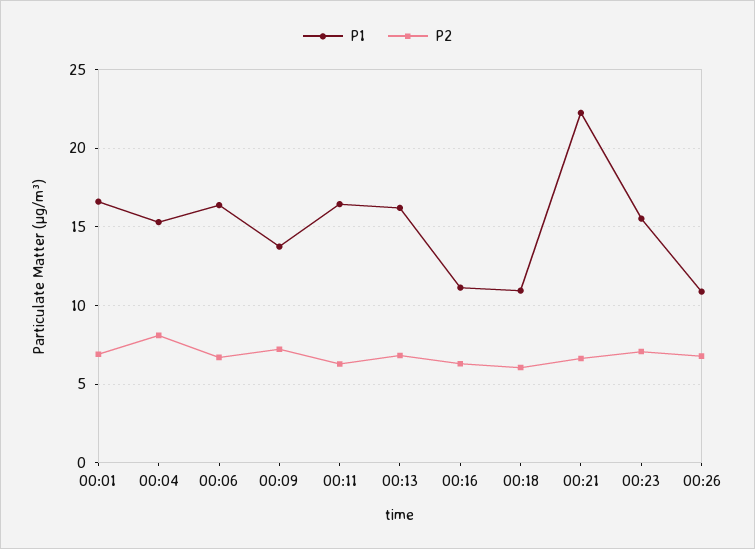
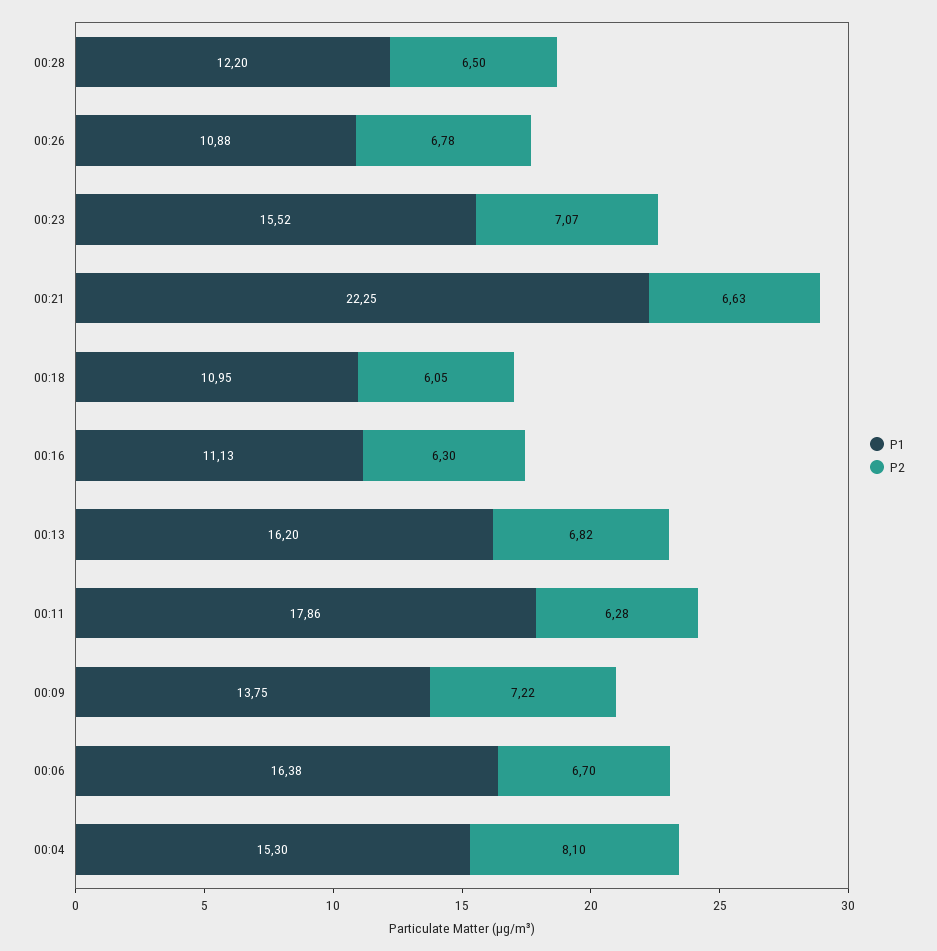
P1, 00:01: 16.5 -> none
P2, 00:01: 7 -> none
P1, 00:11: 16.5 -> 17.86
P1, 00:28: none -> 12.2
P2, 00:28: none -> 6.5

